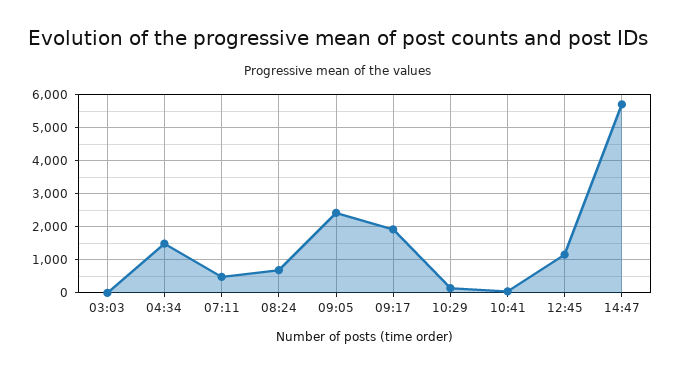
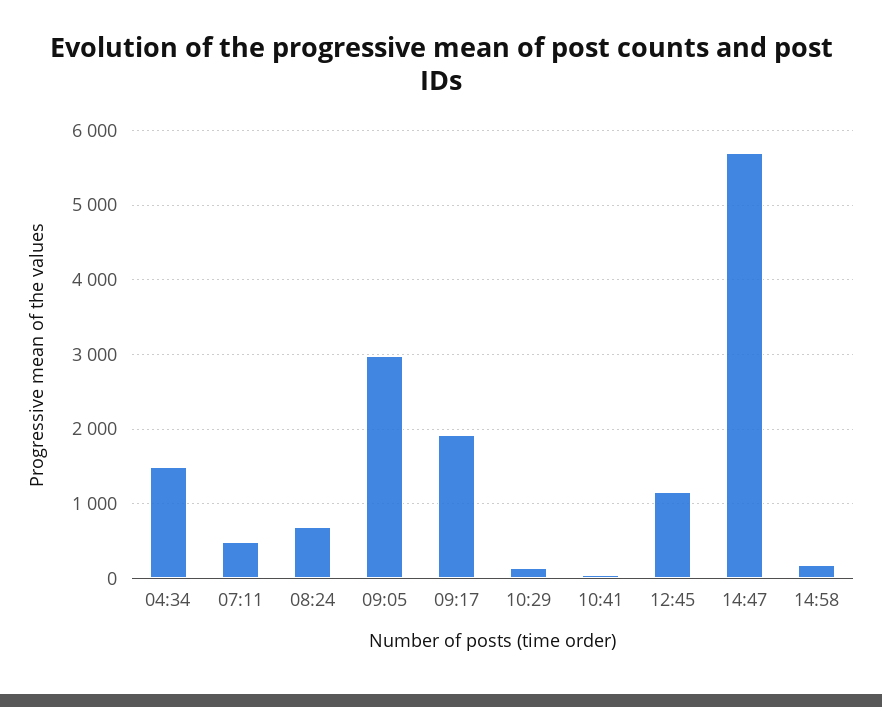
03:03: 0 -> none
09:05: 2400 -> 3000
14:58: none -> 200

